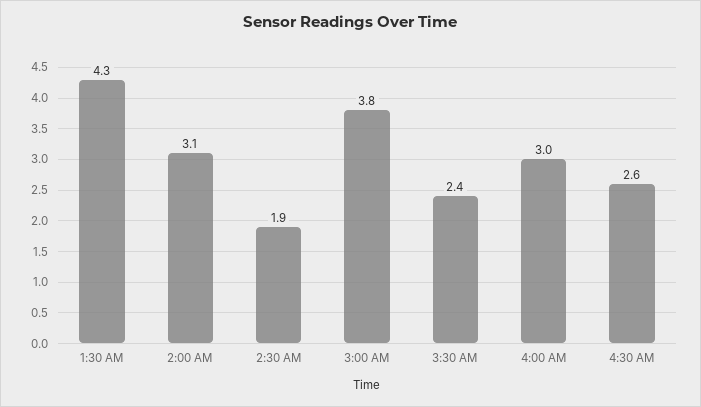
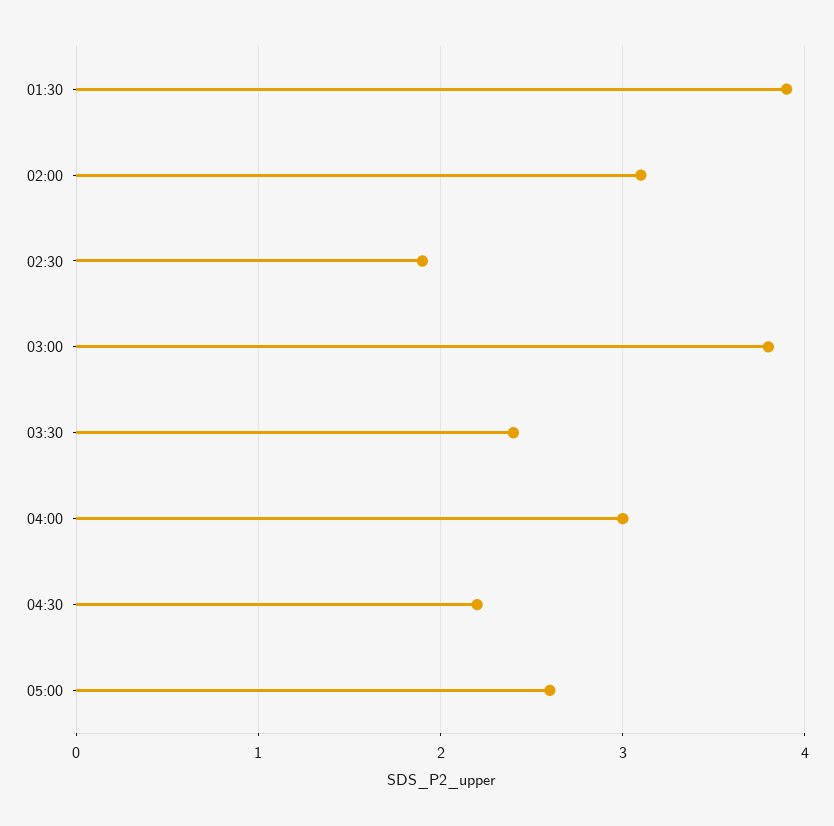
1:30 AM: 4.3 -> 3.9
4:30 AM: 2.6 -> 2.2
05:00: none -> 2.6

